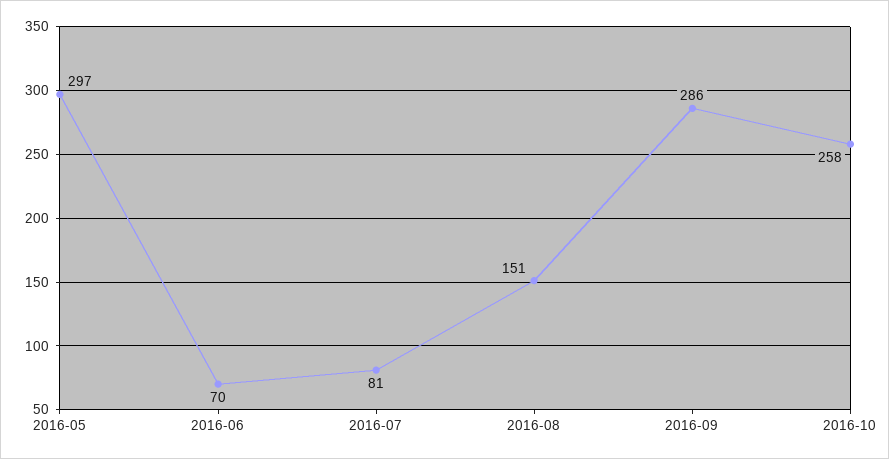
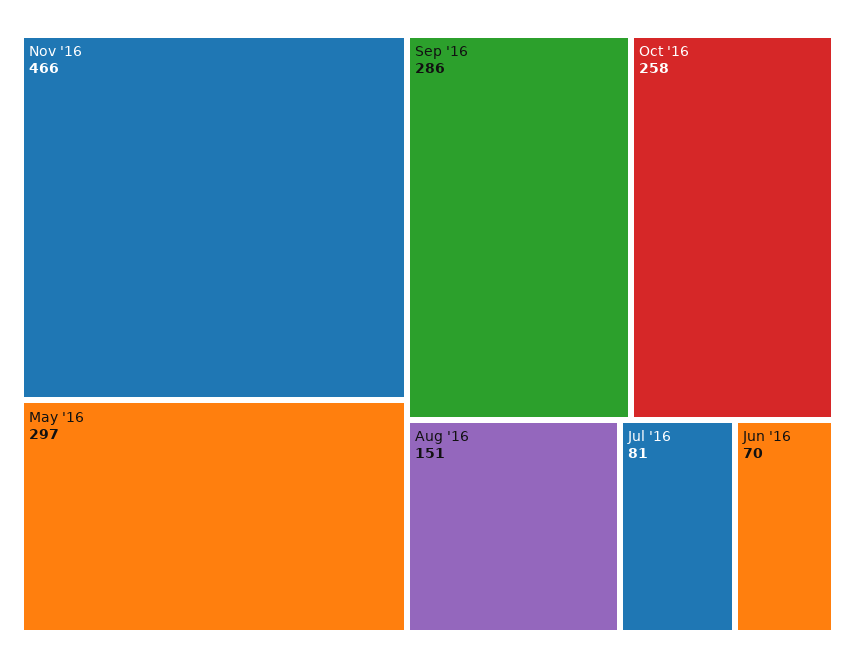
Nov '16: none -> 466

